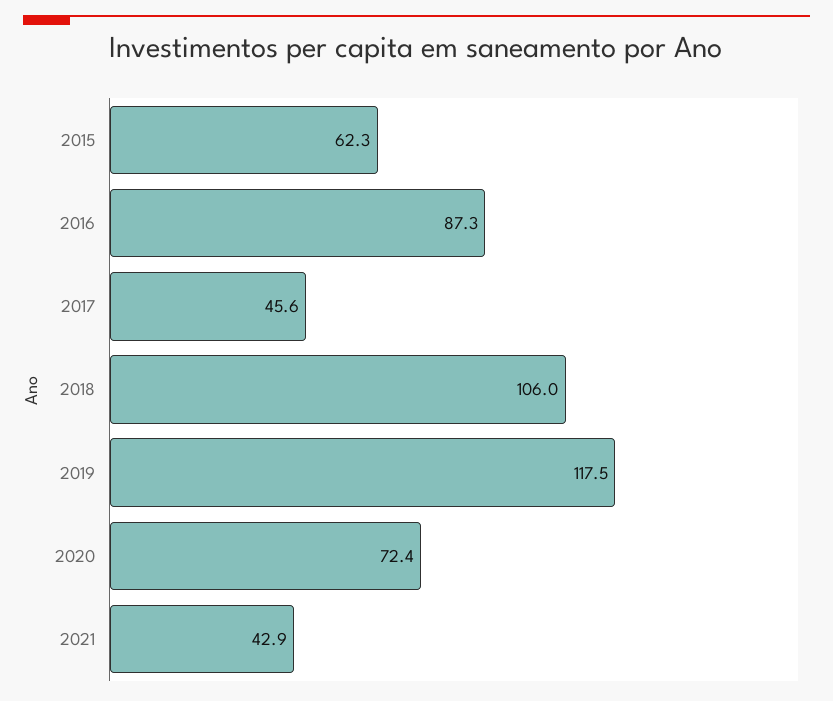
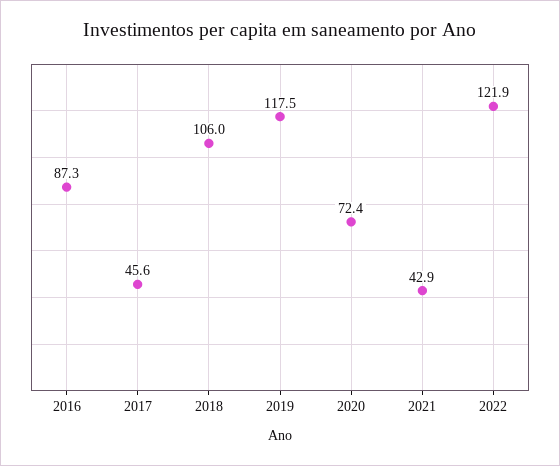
2015: 62.3 -> none
2022: none -> 121.9

